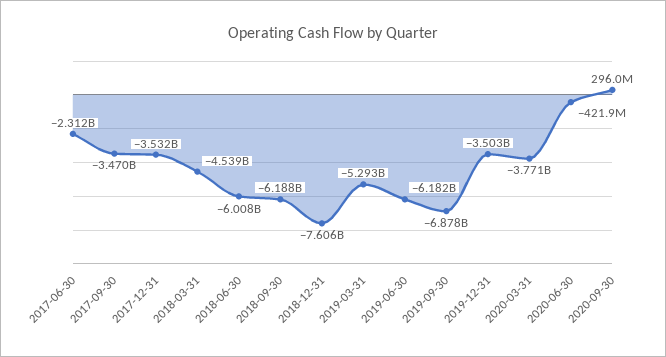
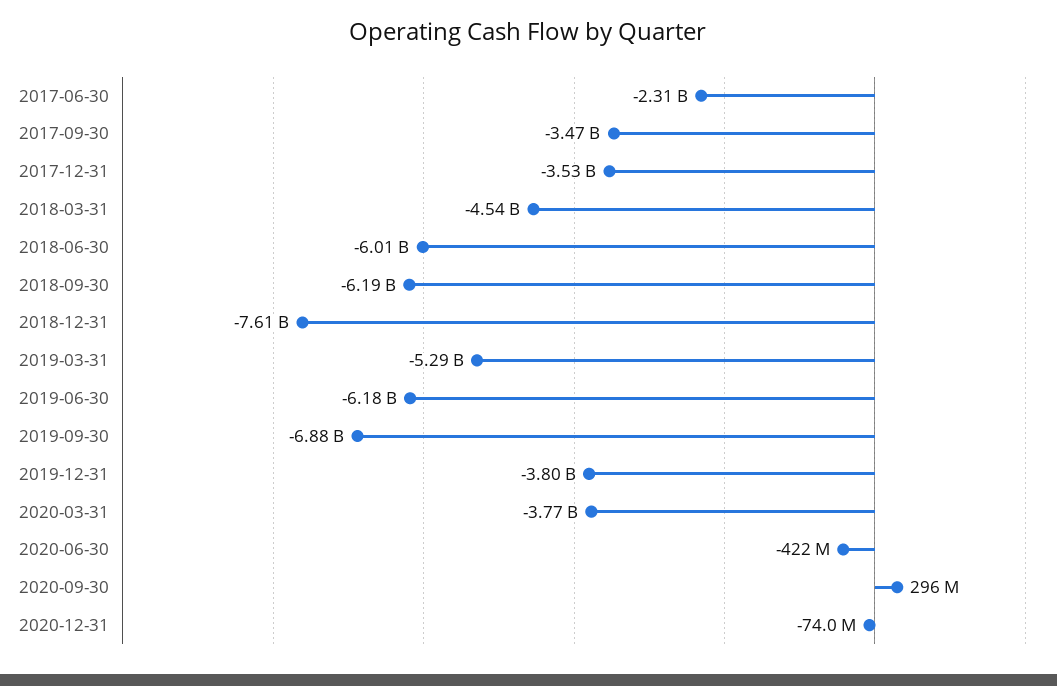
2019-12-31: -3503000000 -> -3800000000
2020-12-31: none -> -74000000

